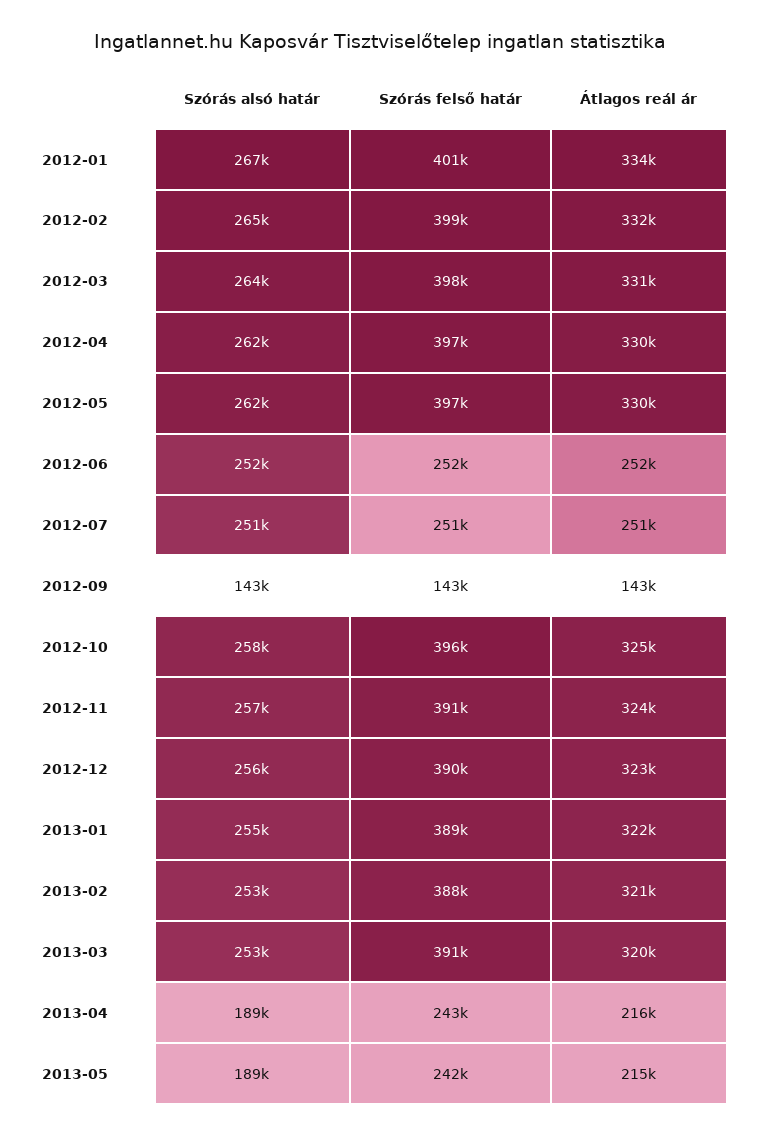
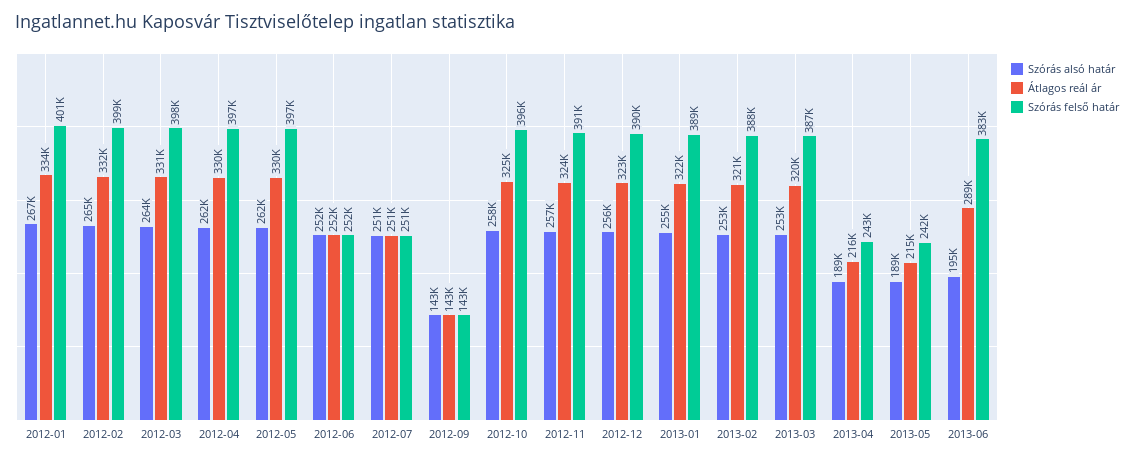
Szórás felső határ, 2013-03: 391000 -> 387000
Szórás alsó határ, 2013-06: none -> 195000
Átlagos reál ár, 2013-06: none -> 289000
Szórás felső határ, 2013-06: none -> 383000

